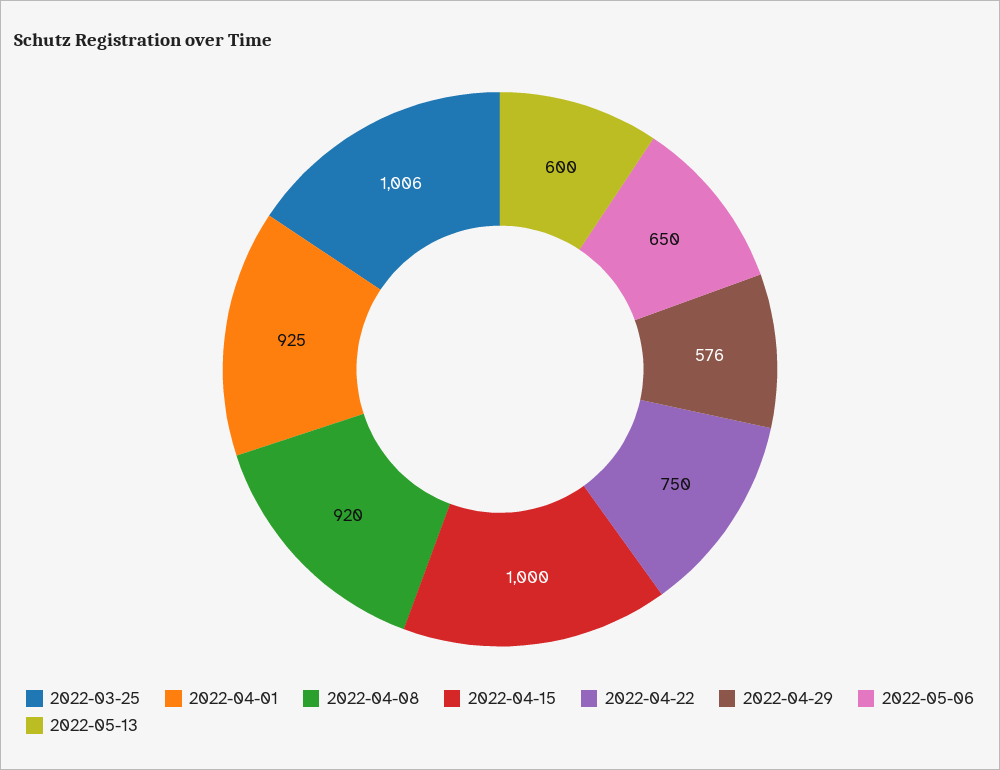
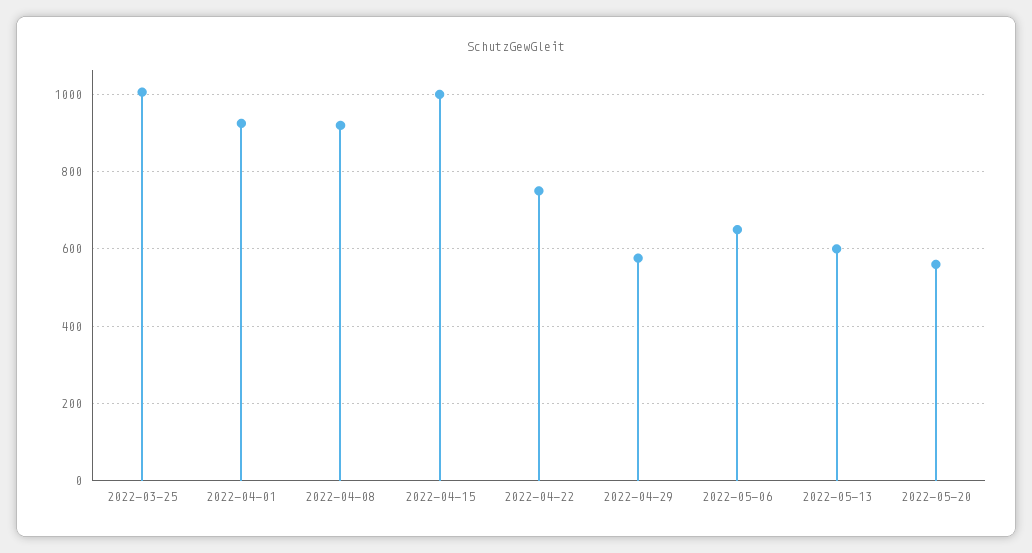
2022-05-20: none -> 560

